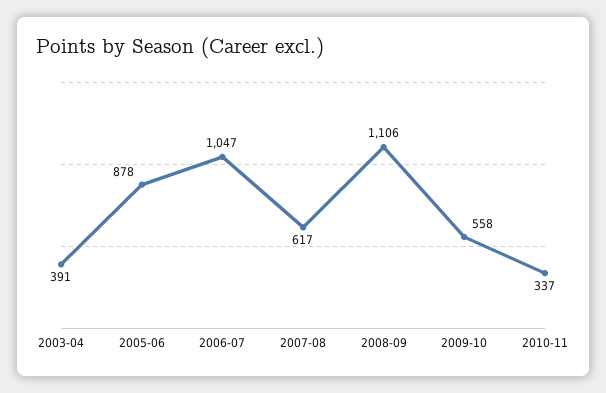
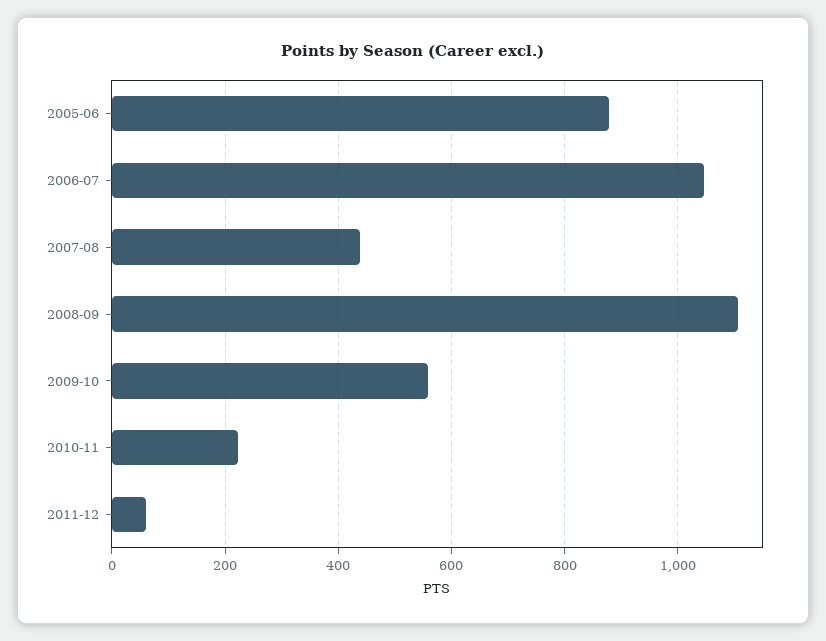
2003-04: 391 -> none
2007-08: 617 -> 440
2010-11: 337 -> 220
2011-12: none -> 60

